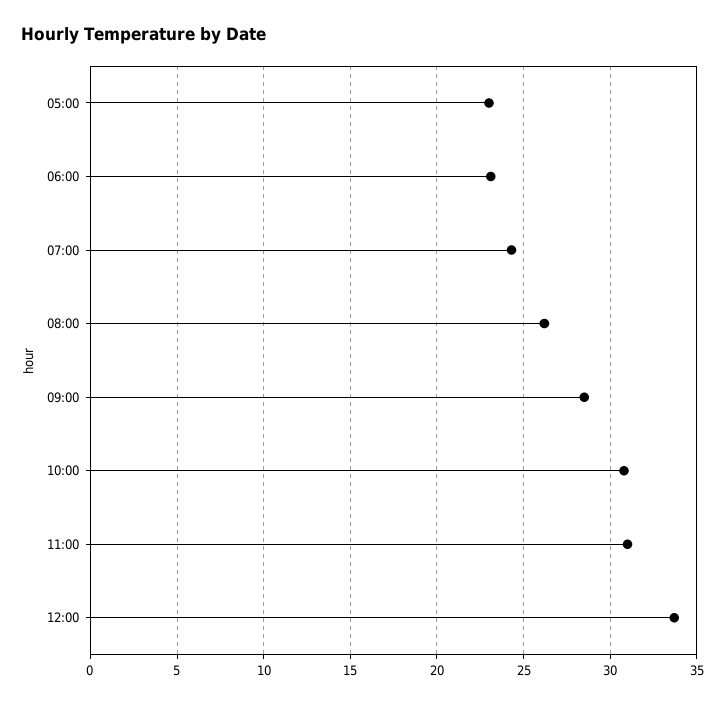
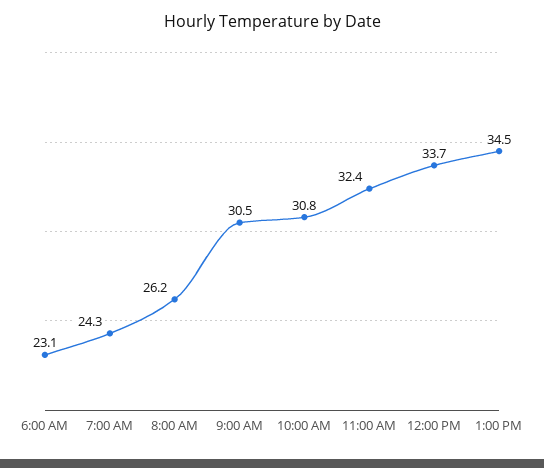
05:00: 23 -> none
09:00: 28.5 -> 30.5
11:00: 31 -> 32.4
1:00 PM: none -> 34.5

